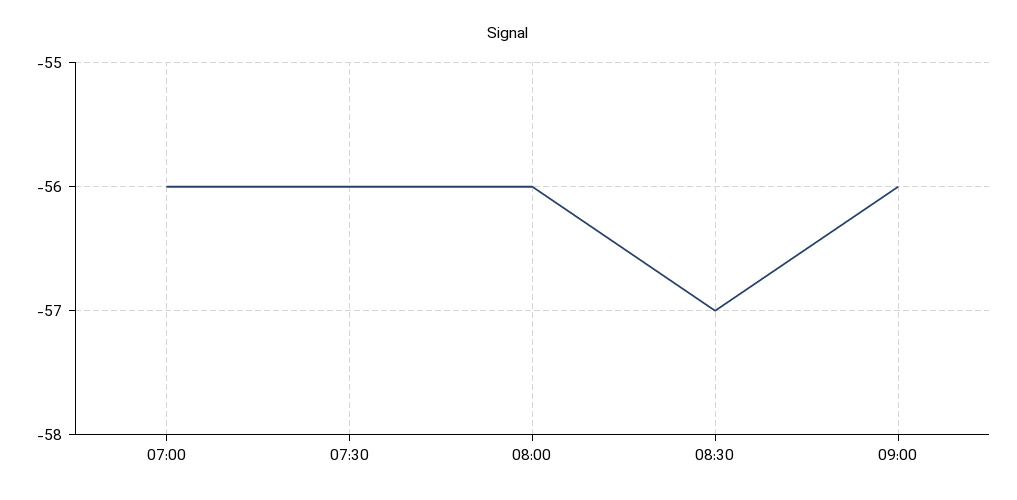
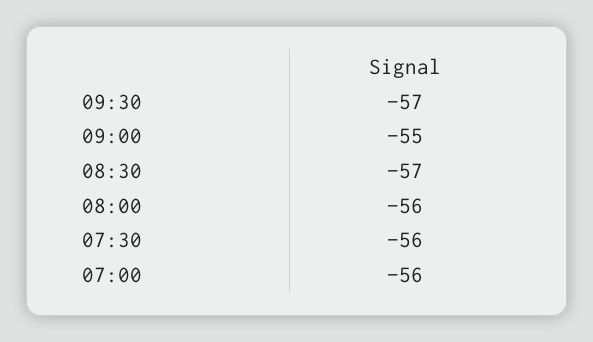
09:00: -56 -> -55
09:30: none -> -57

